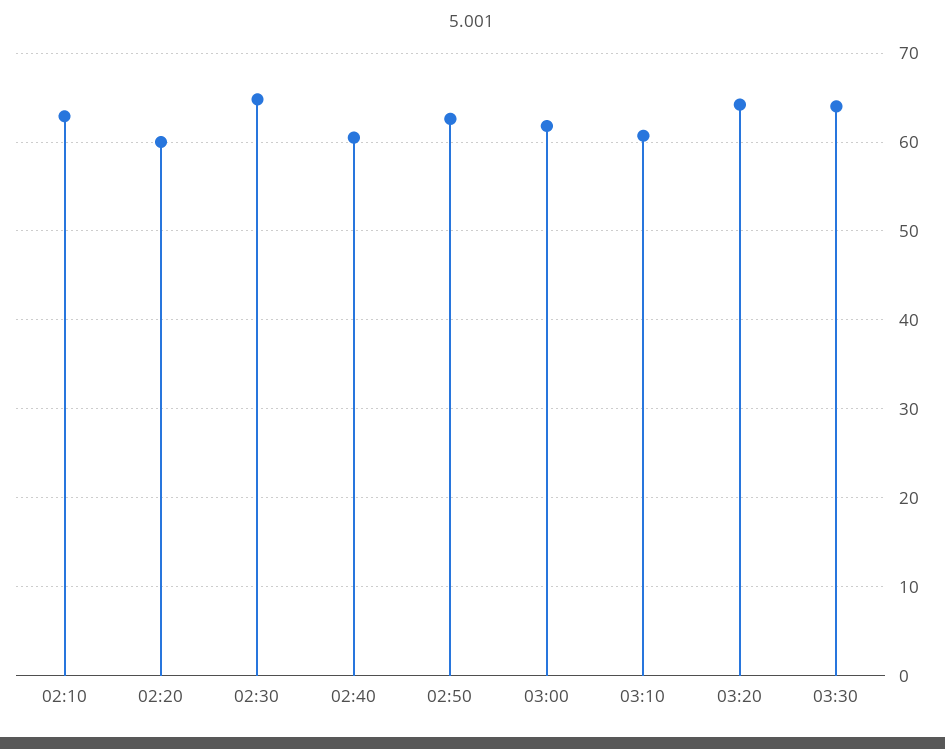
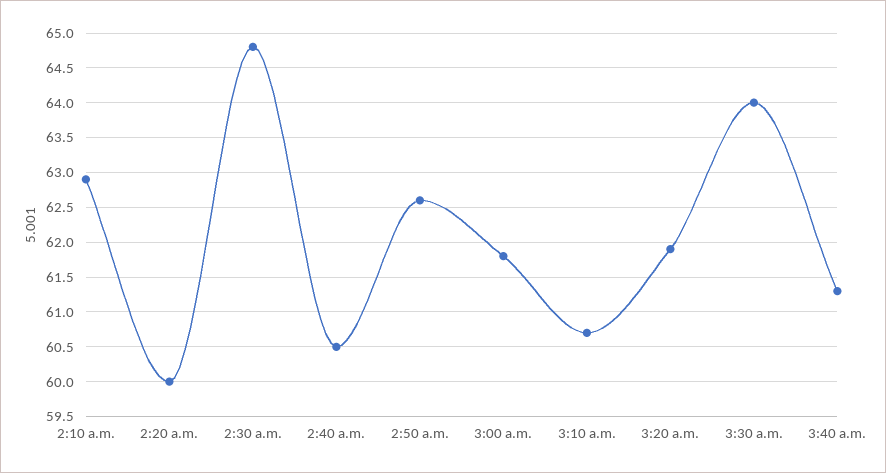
03:20: 64 -> 61.9
3:40 a.m.: none -> 61.3

